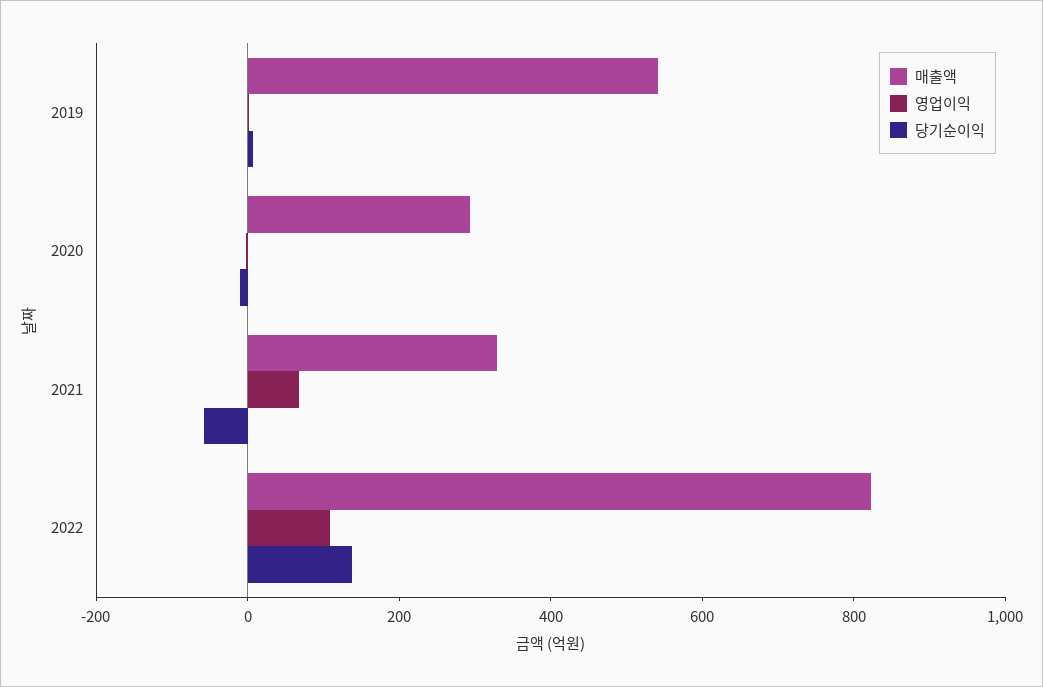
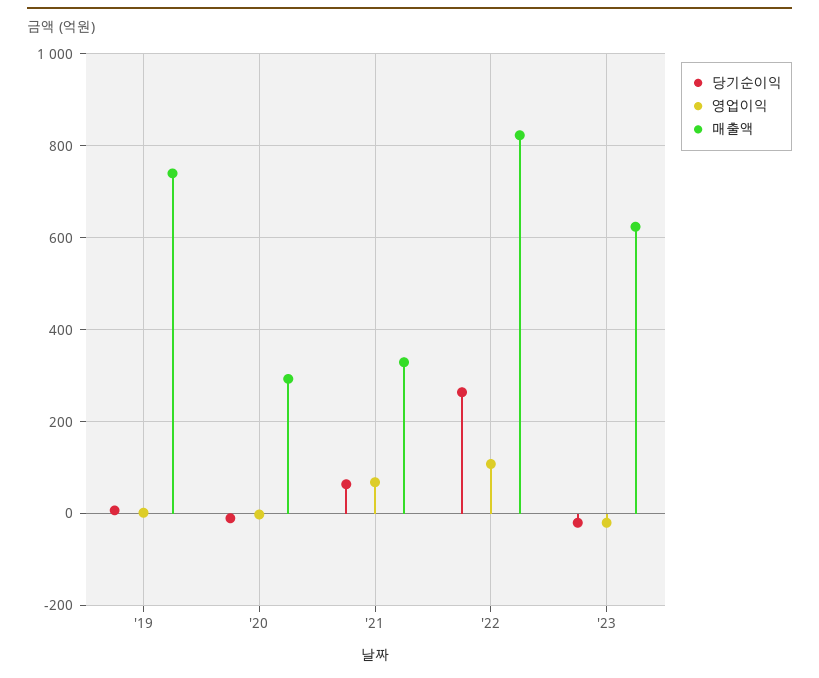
매출액, 2019: 550 -> 740
당기순이익, 2021: -50 -> 60
당기순이익, 2022: 150 -> 260
당기순이익, '23: none -> -20
영업이익, '23: none -> -20
매출액, '23: none -> 620

